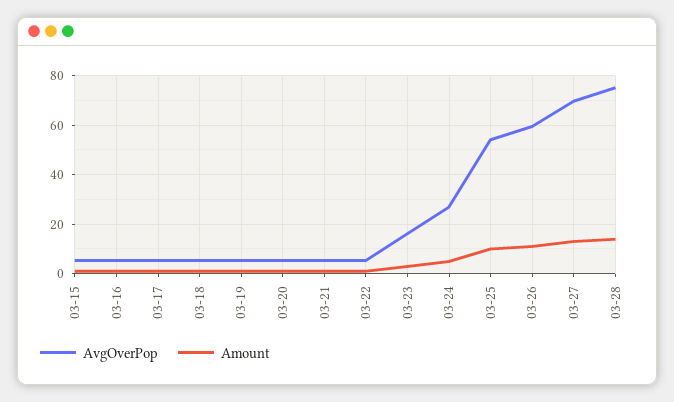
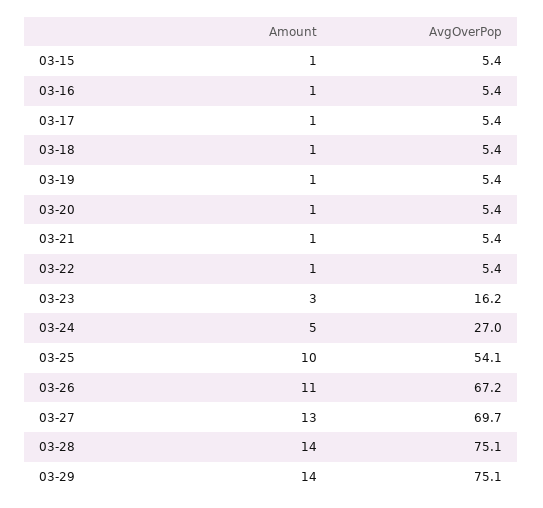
AvgOverPop, 03-26: 60 -> 67.2
Amount, 03-29: none -> 14
AvgOverPop, 03-29: none -> 75.1

